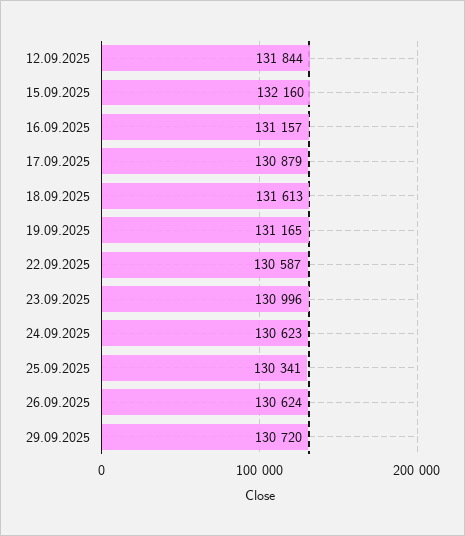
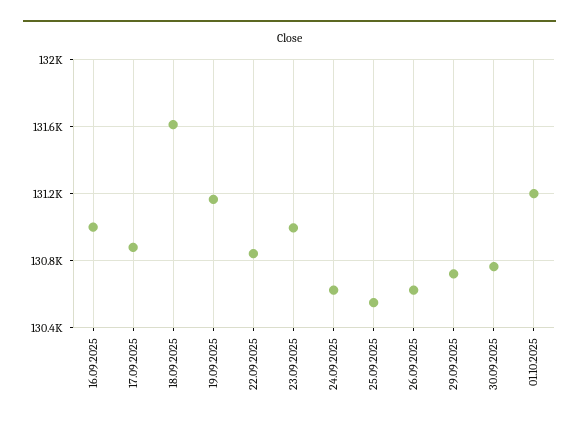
12.09.2025: 131844 -> none
15.09.2025: 132160 -> none
16.09.2025: 131157 -> 131000
22.09.2025: 130587 -> 130850
25.09.2025: 130341 -> 130550
30.09.2025: none -> 130750
01.10.2025: none -> 131200

